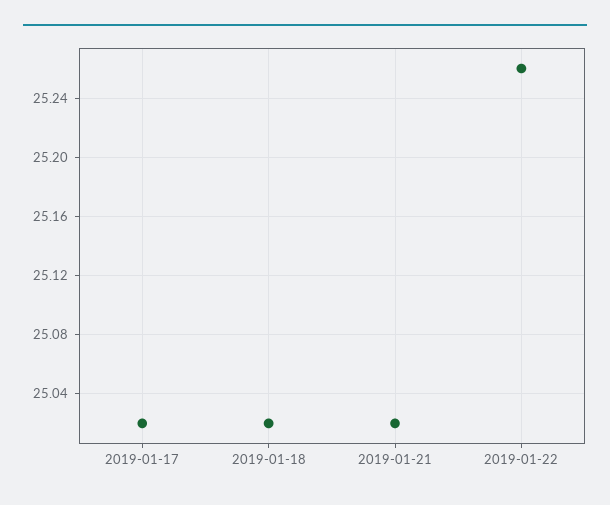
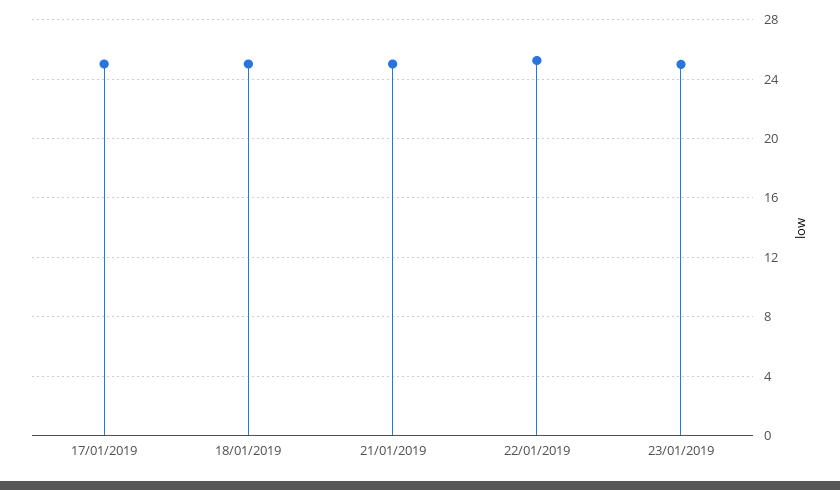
23/01/2019: none -> 25

